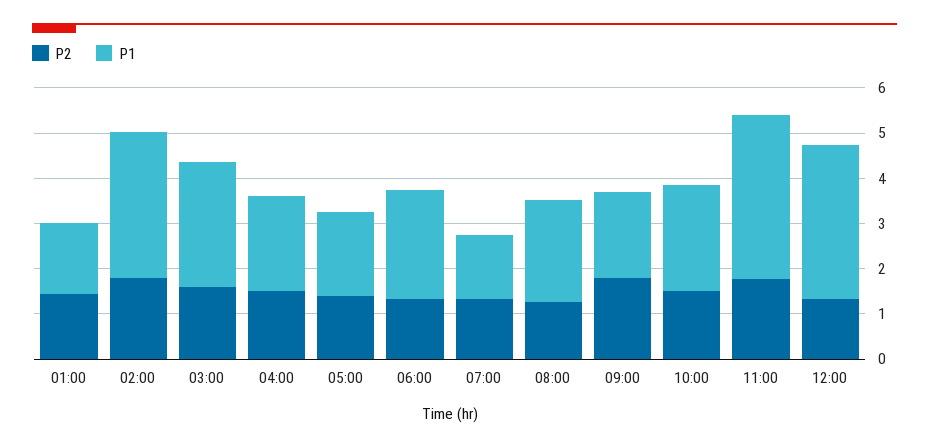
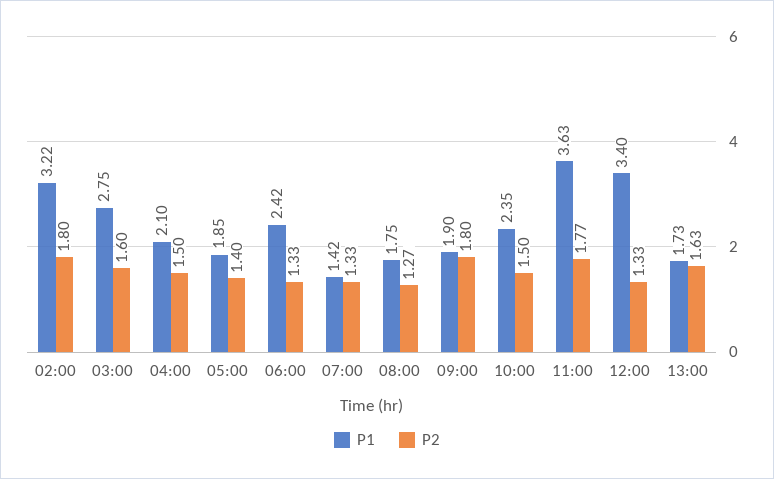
P2, 01:00: 1.4 -> none
P1, 01:00: 1.6 -> none
P1, 08:00: 2.2 -> 1.75
P1, 13:00: none -> 1.73
P2, 13:00: none -> 1.63

